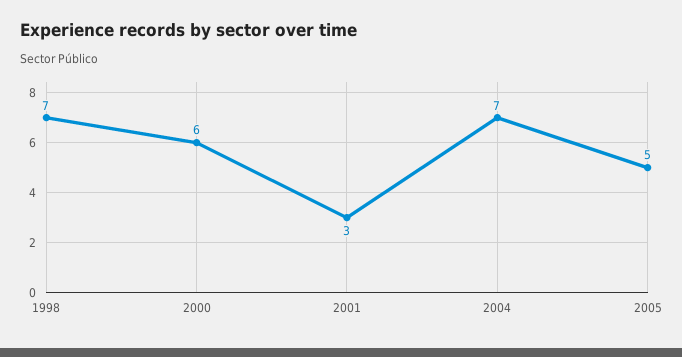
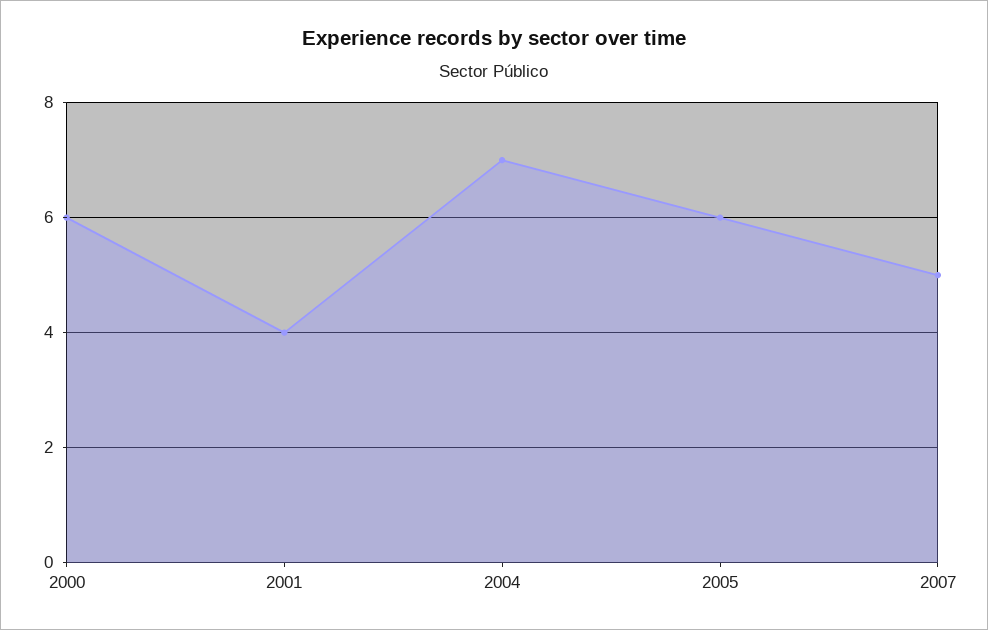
1998: 7 -> none
2001: 3 -> 4
2005: 5 -> 6
2007: none -> 5

